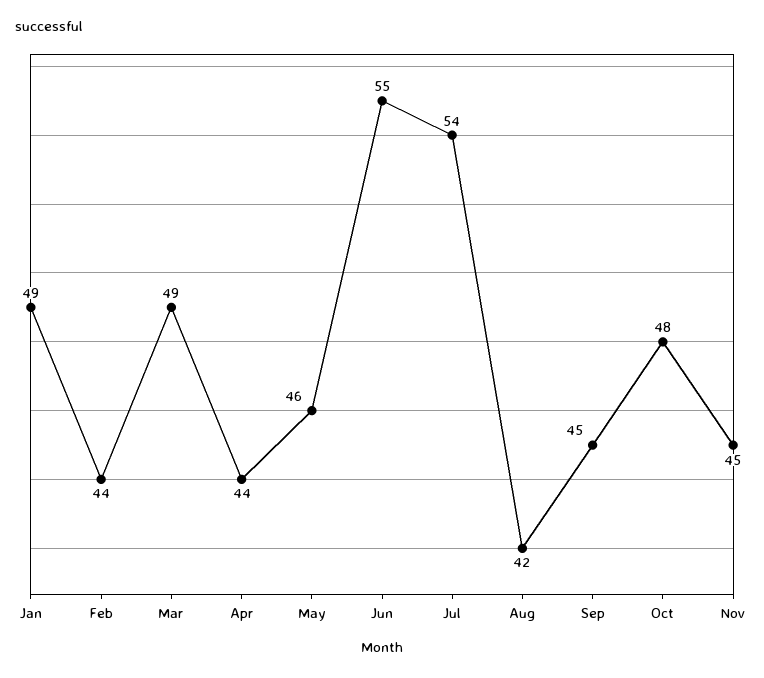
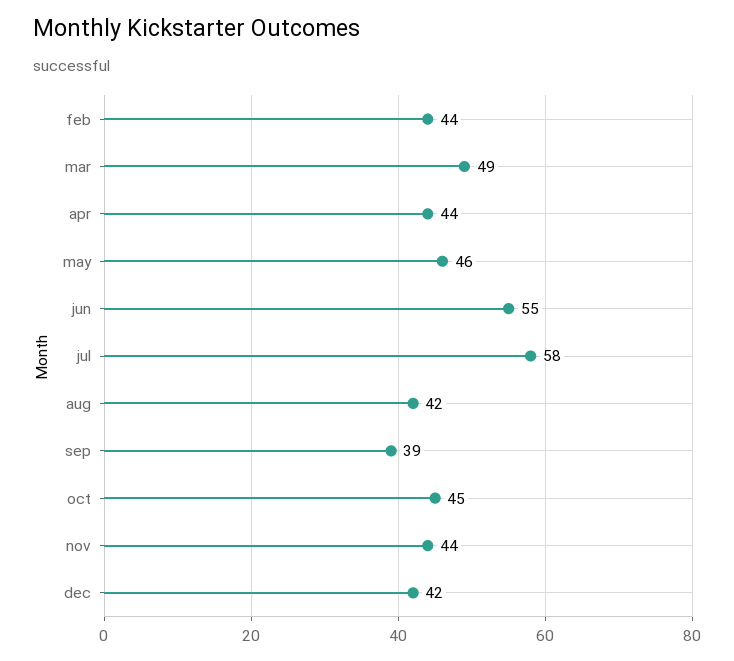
Jan: 49 -> none
Jul: 54 -> 58
Sep: 45 -> 39
Oct: 48 -> 45
Nov: 45 -> 44
dec: none -> 42

